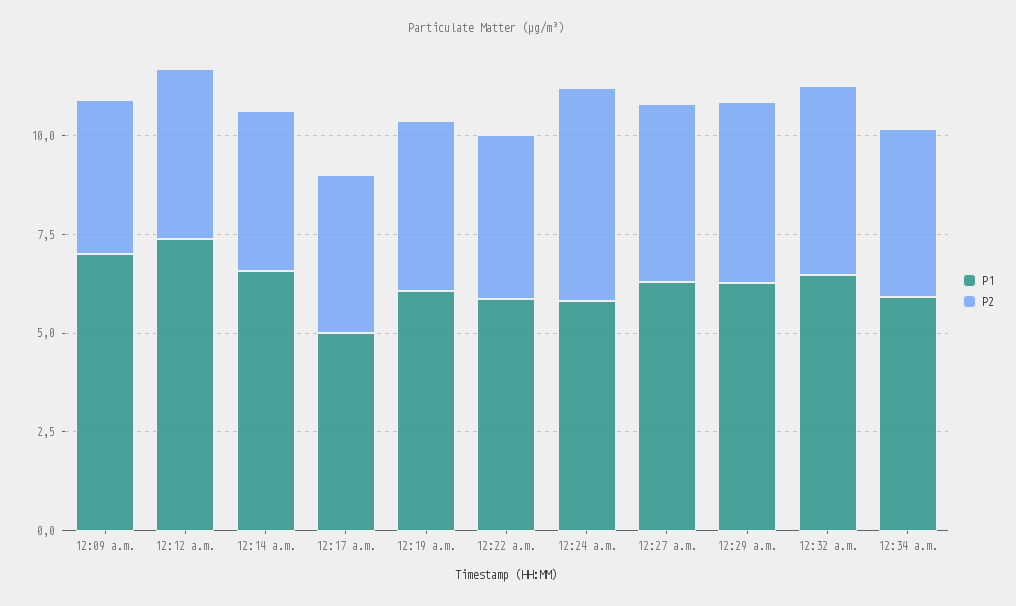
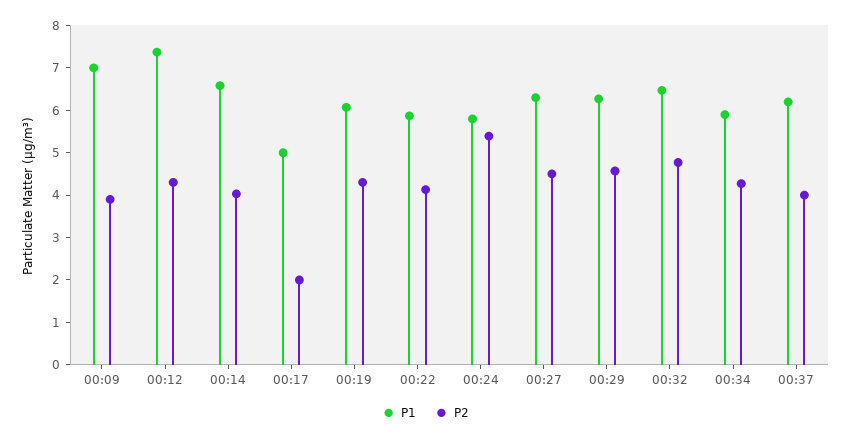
P2, 12:17 a.m.: 4 -> 2
P1, 00:37: none -> 6.2
P2, 00:37: none -> 4

